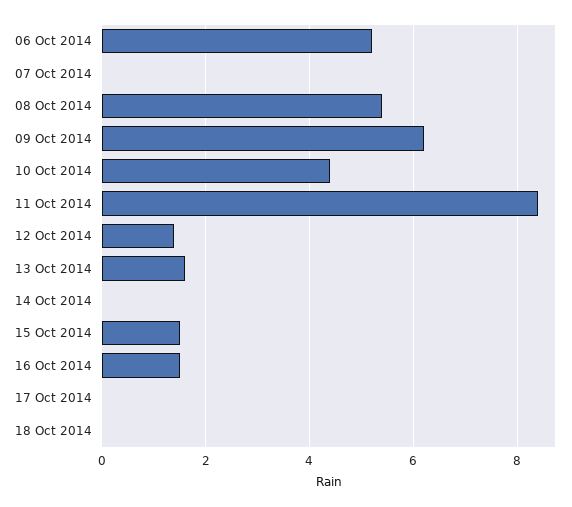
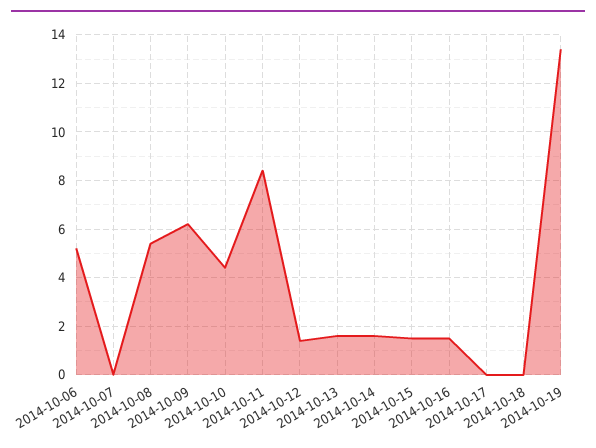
14 Oct 2014: 0 -> 1.5
2014-10-19: none -> 13.5

